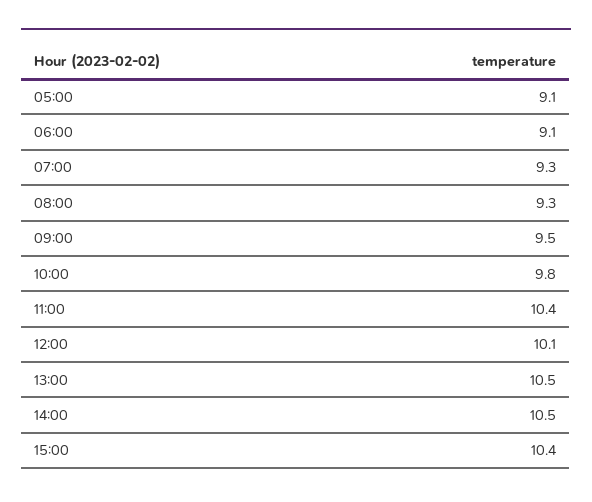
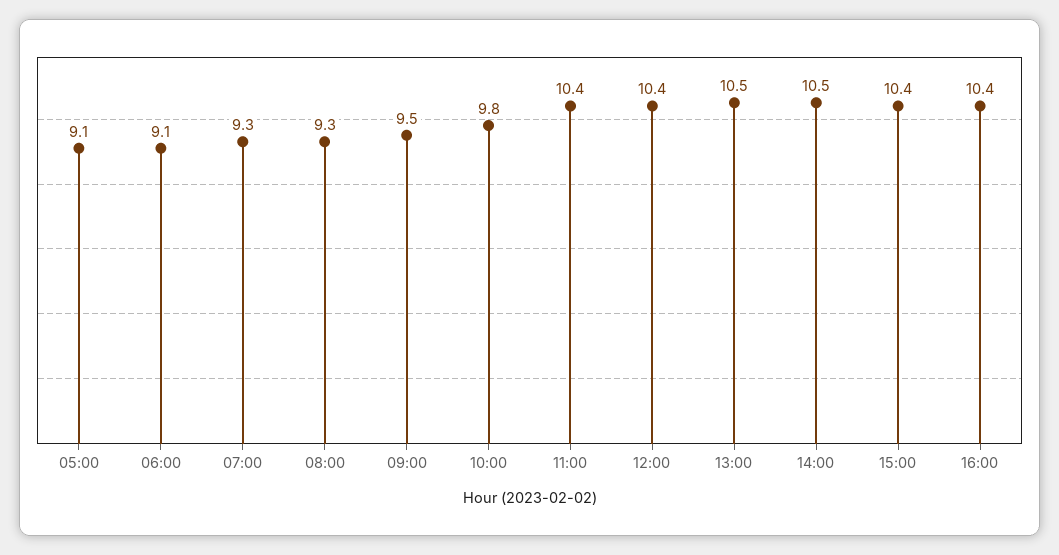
12:00: 10.1 -> 10.4
16:00: none -> 10.4

